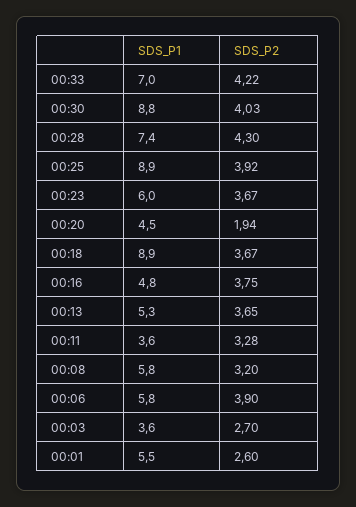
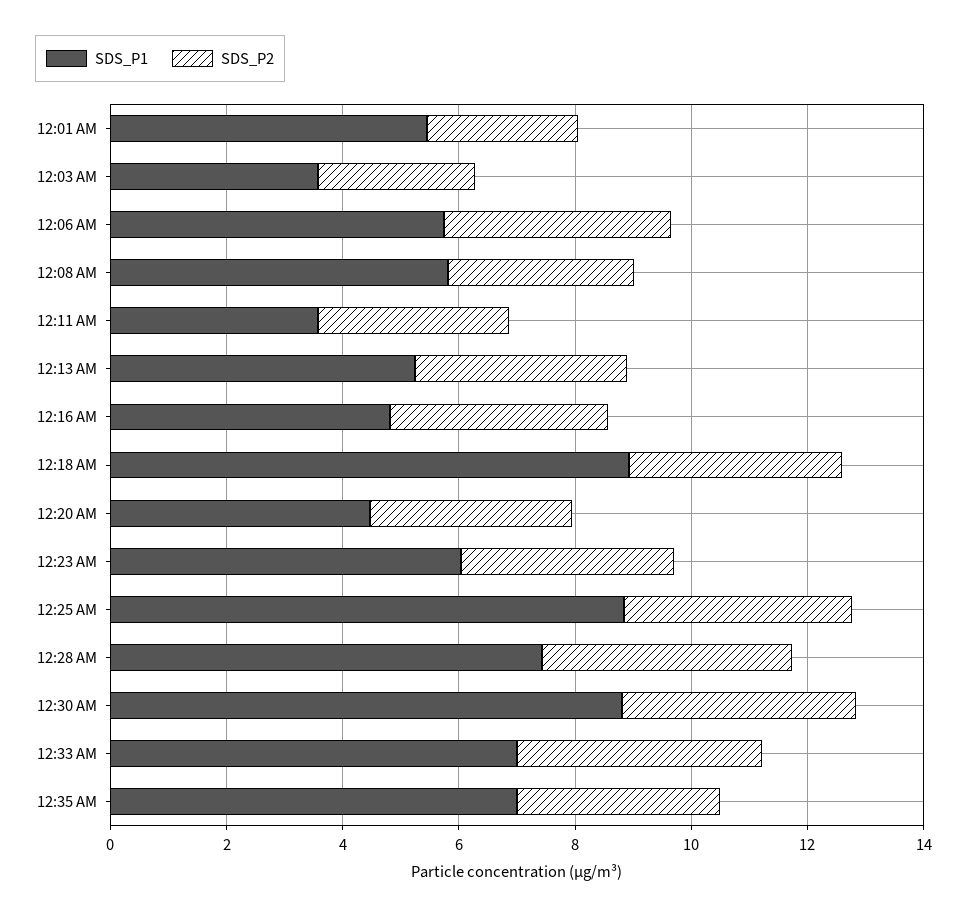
SDS_P2, 00:20: 1.94 -> 3.5
SDS_P1, 12:35 AM: none -> 7
SDS_P2, 12:35 AM: none -> 3.5

